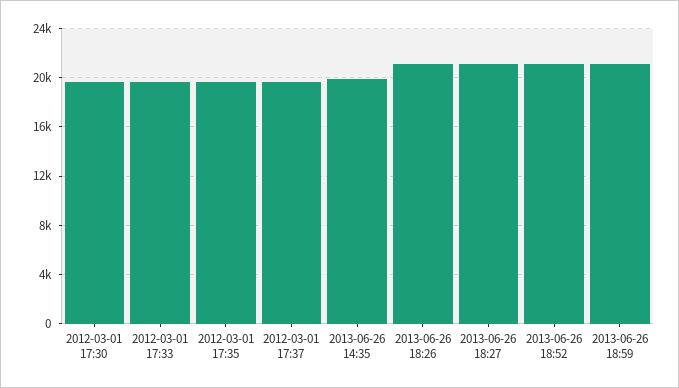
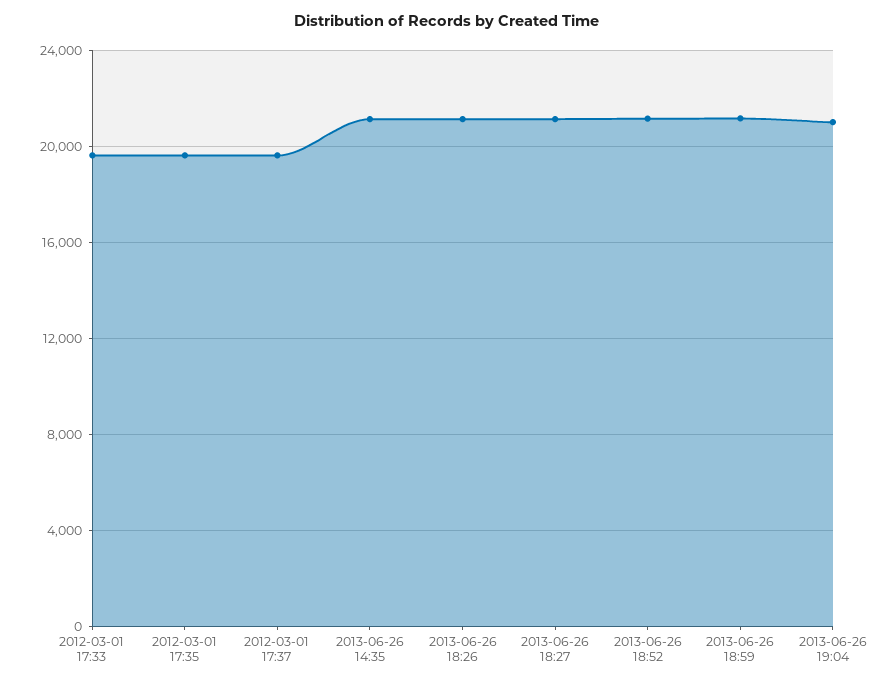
2012-03-01 17:30: 19500 -> none
2013-06-26 14:35: 20000 -> 21000
2013-06-26 19:04: none -> 21000

